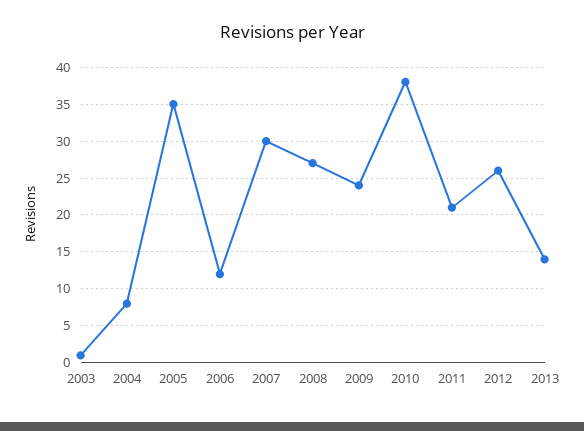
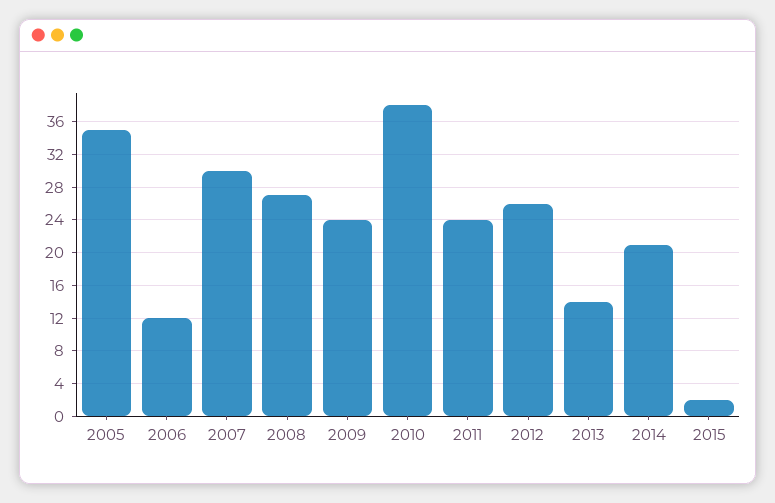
2003: 1 -> none
2004: 8 -> none
2011: 21 -> 24
2014: none -> 21
2015: none -> 2

